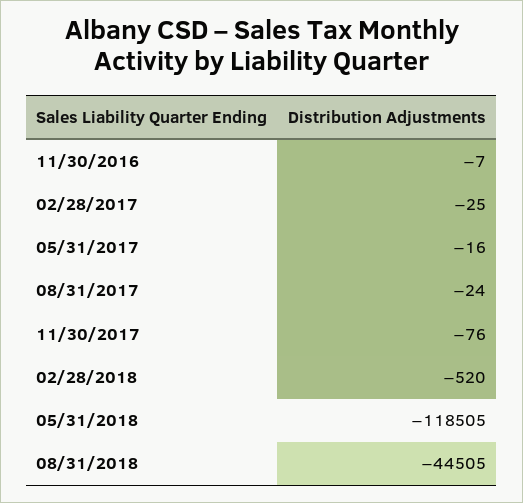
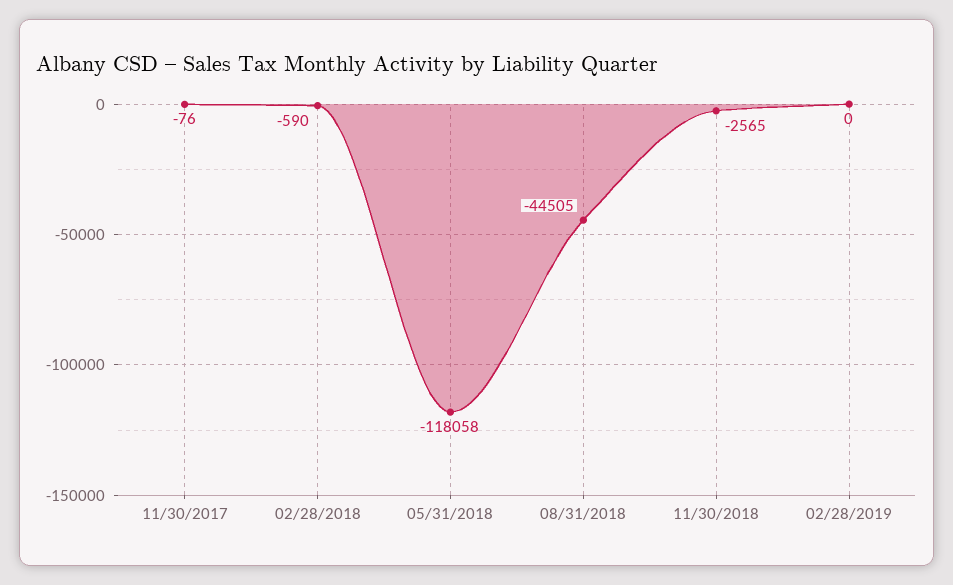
11/30/2016: -7 -> none
02/28/2017: -25 -> none
05/31/2017: -16 -> none
08/31/2017: -24 -> none
02/28/2018: -520 -> -590
05/31/2018: -118505 -> -118058
11/30/2018: none -> -2565
02/28/2019: none -> 0

